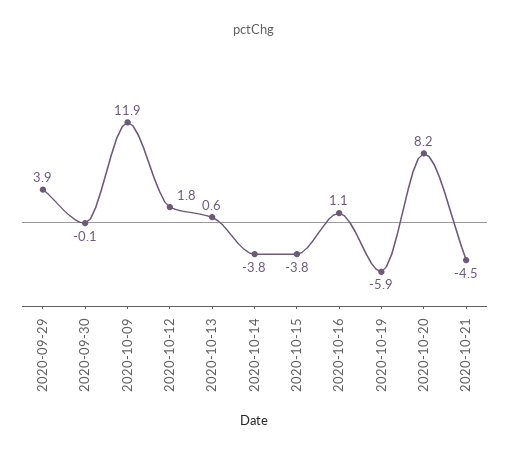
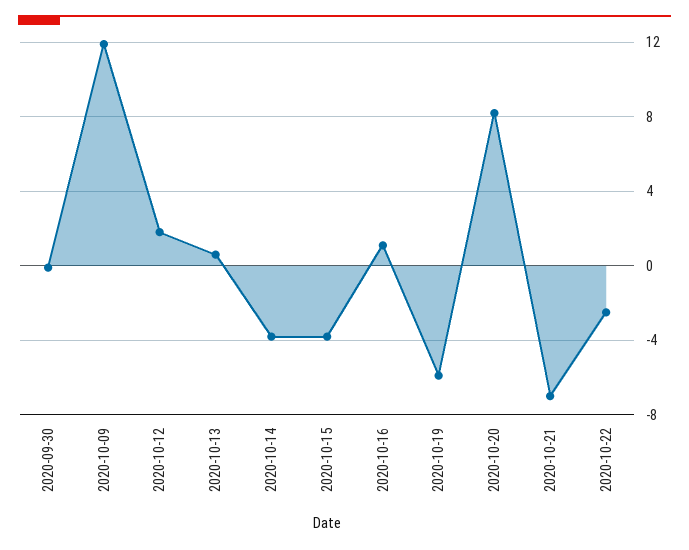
2020-09-29: 3.9 -> none
2020-10-21: -4.5 -> -7
2020-10-22: none -> -2.5

